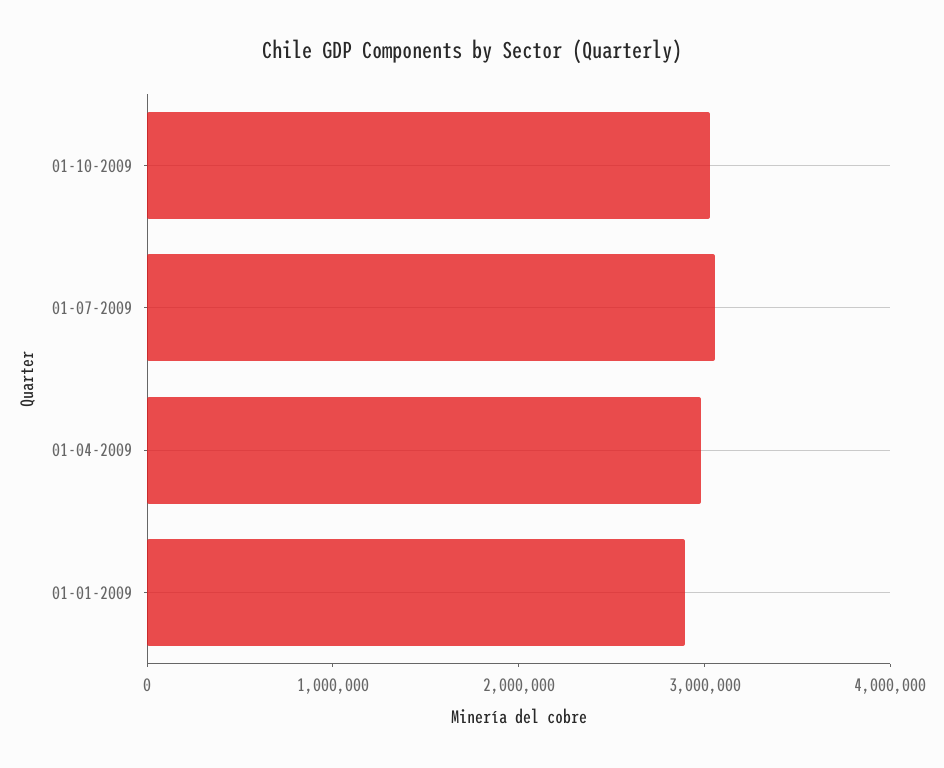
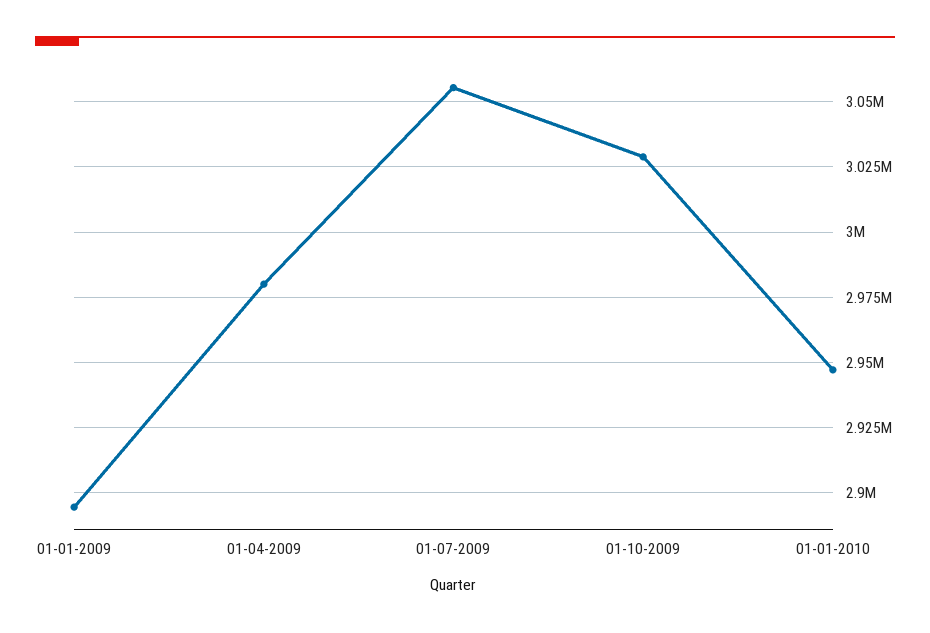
01-01-2010: none -> 2947500

